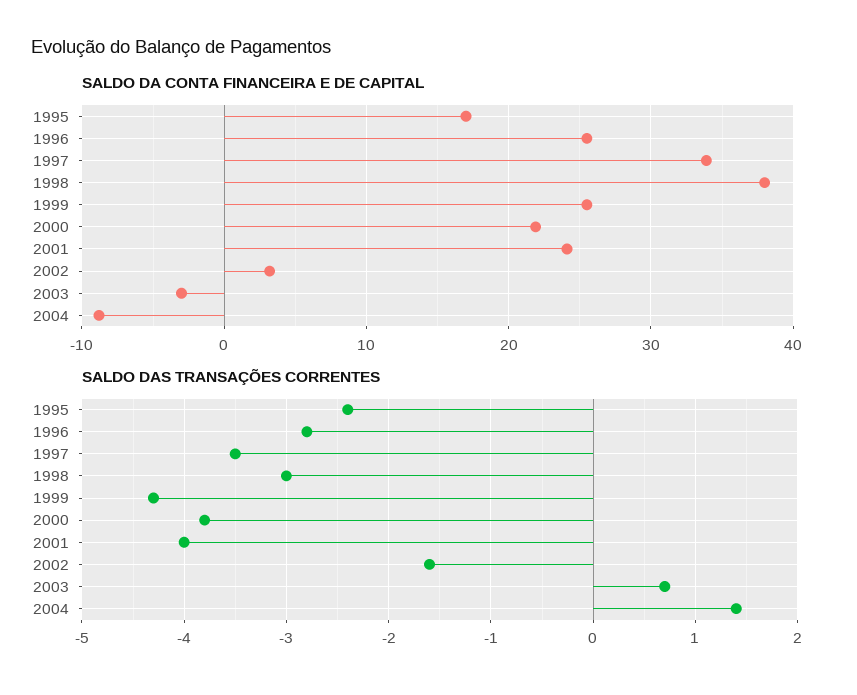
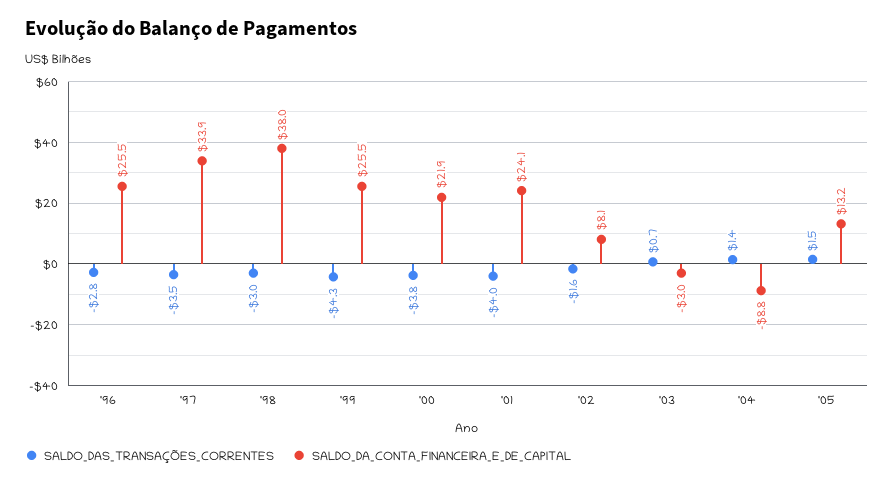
SALDO DA CONTA FINANCEIRA E DE CAPITAL, 1995: 17 -> none
SALDO DA CONTA FINANCEIRA E DE CAPITAL, 2002: 3 -> 8.1
SALDO DAS TRANSAÇÕES CORRENTES, 1995: -2.4 -> none
SALDO DAS TRANSAÇÕES CORRENTES, '05: none -> 1.5
SALDO DA CONTA FINANCEIRA E DE CAPITAL, '05: none -> 13.2

